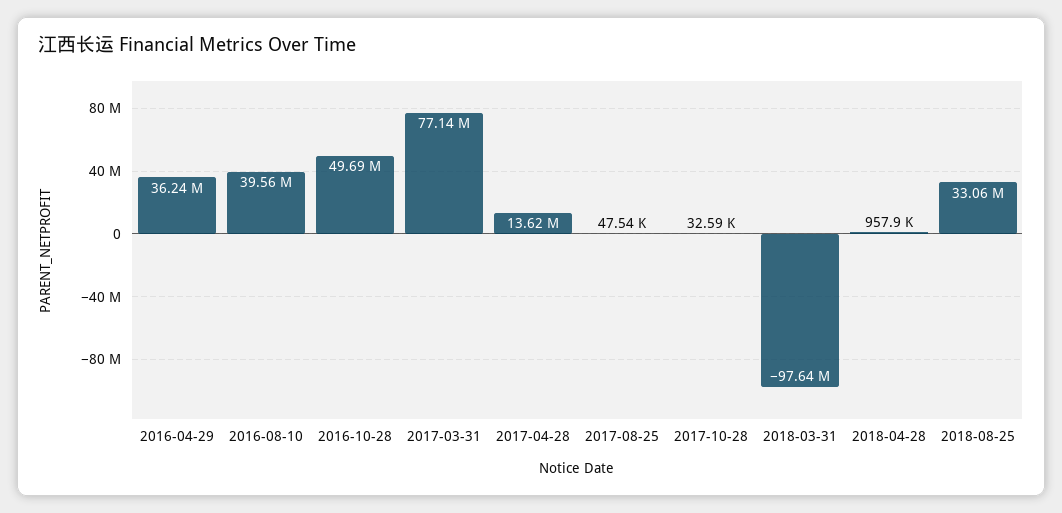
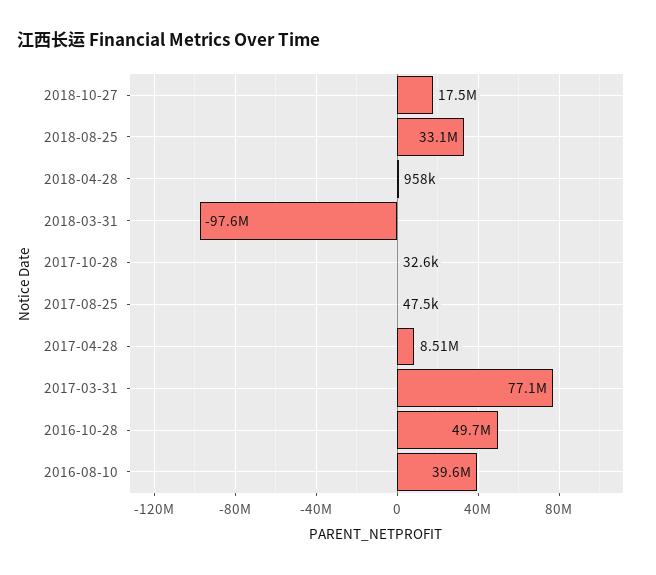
2016-04-29: 36240000 -> none
2017-04-28: 13620000 -> 8510000
2018-10-27: none -> 17500000

